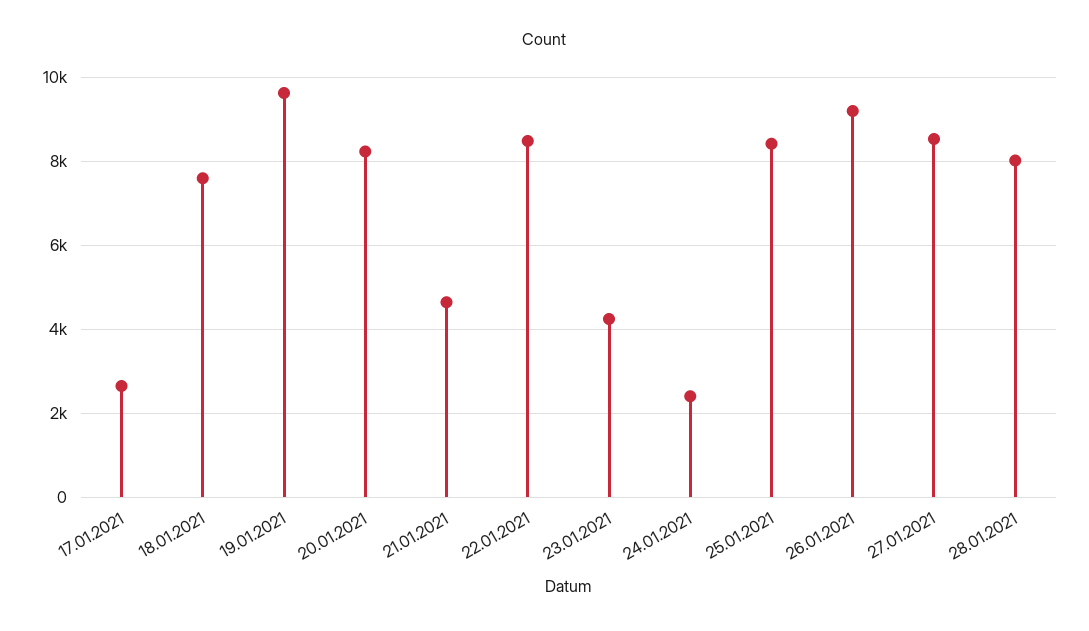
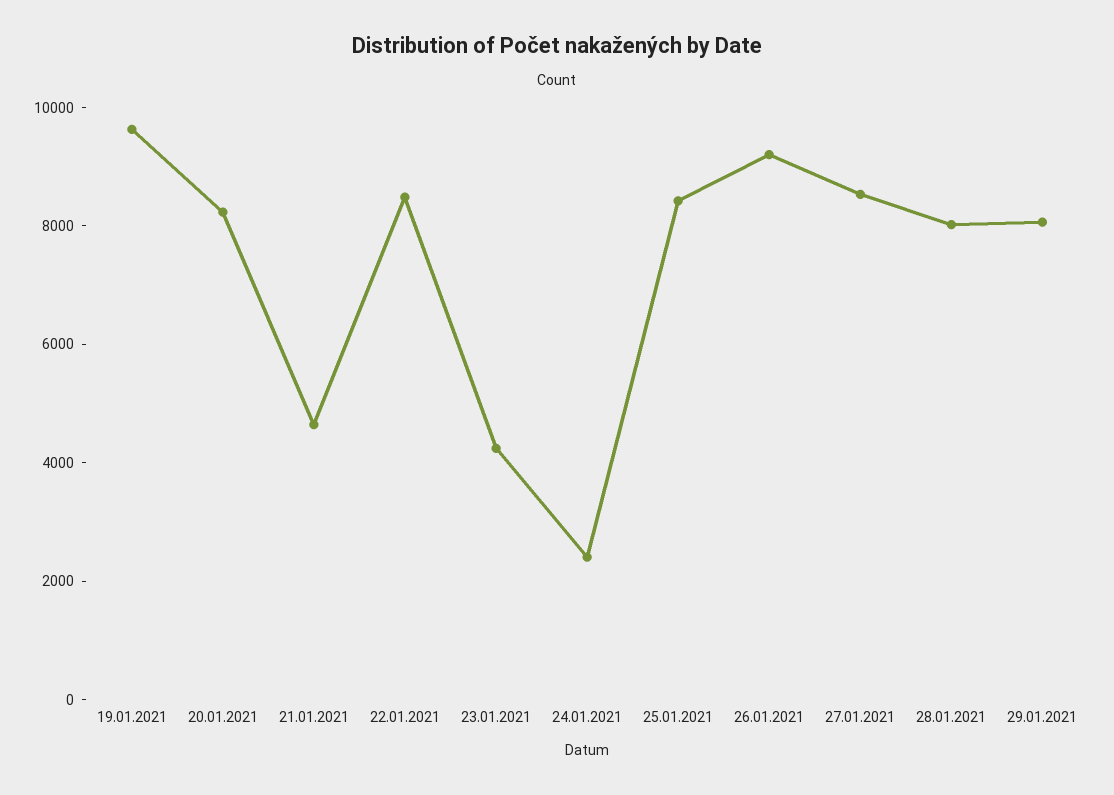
17.01.2021: 2600 -> none
18.01.2021: 7600 -> none
29.01.2021: none -> 8000

